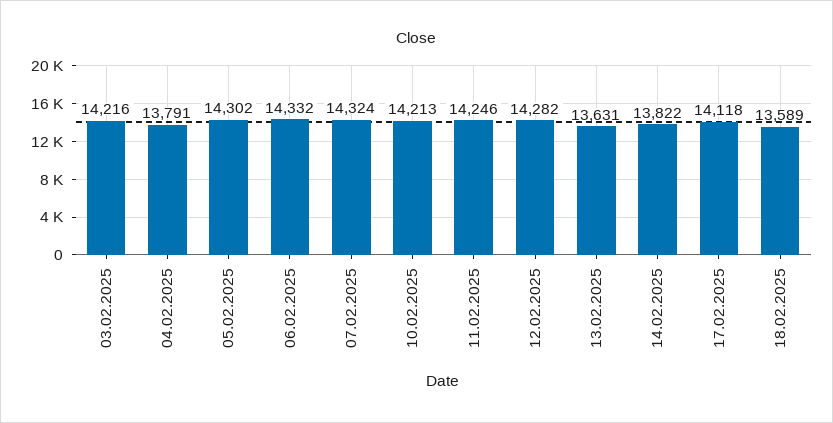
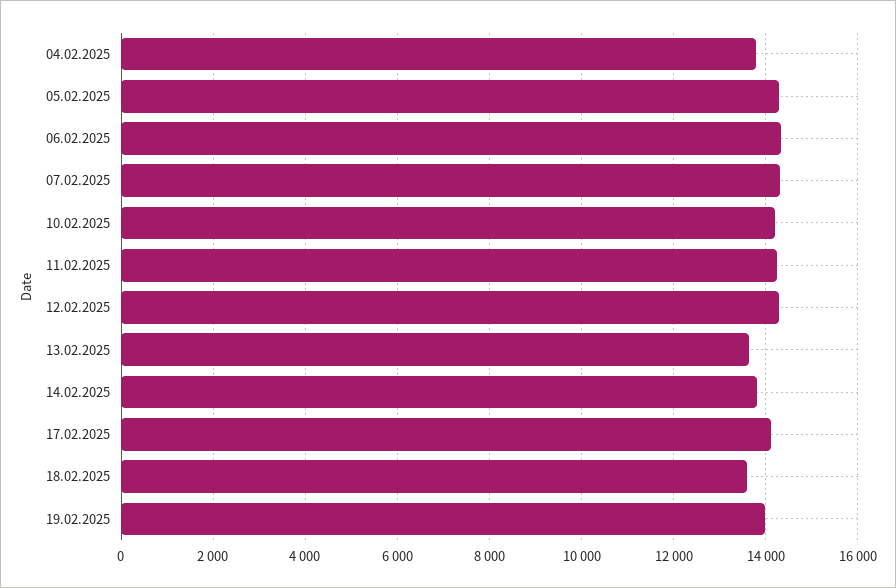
03.02.2025: 14216 -> none
19.02.2025: none -> 14000

